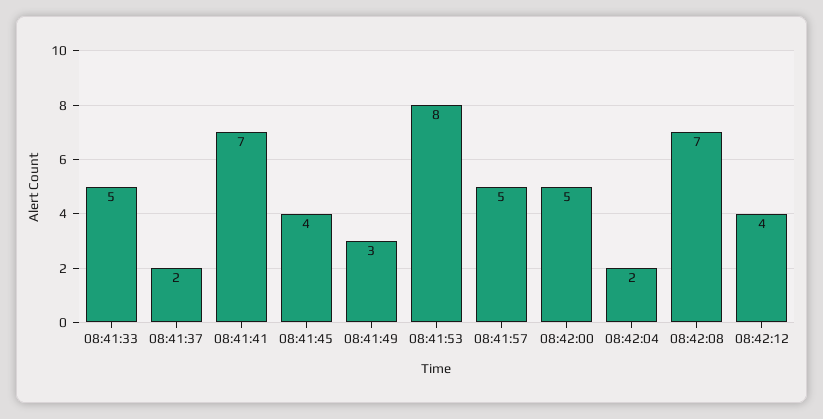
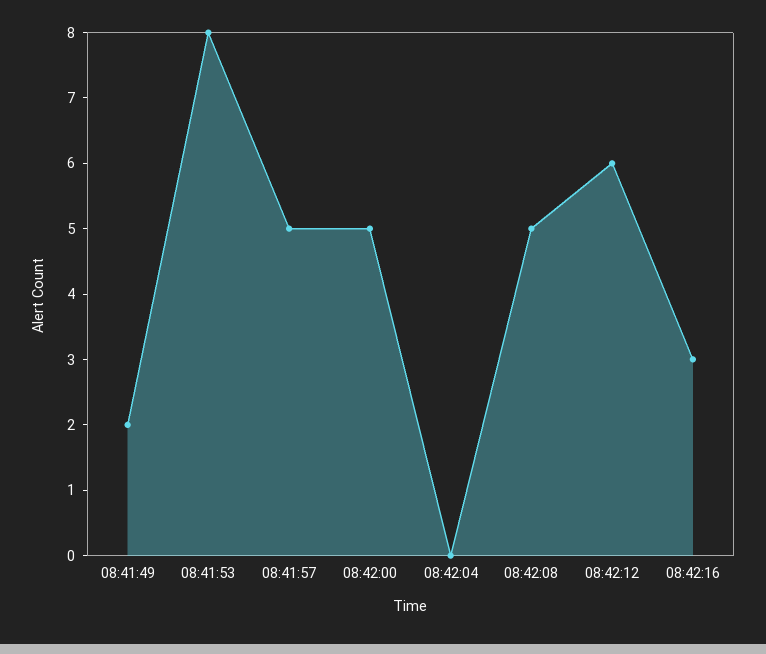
08:41:33: 5 -> none
08:41:37: 2 -> none
08:41:41: 7 -> none
08:41:45: 4 -> none
08:41:49: 3 -> 2
08:42:04: 2 -> 0
08:42:08: 7 -> 5
08:42:12: 4 -> 6
08:42:16: none -> 3

